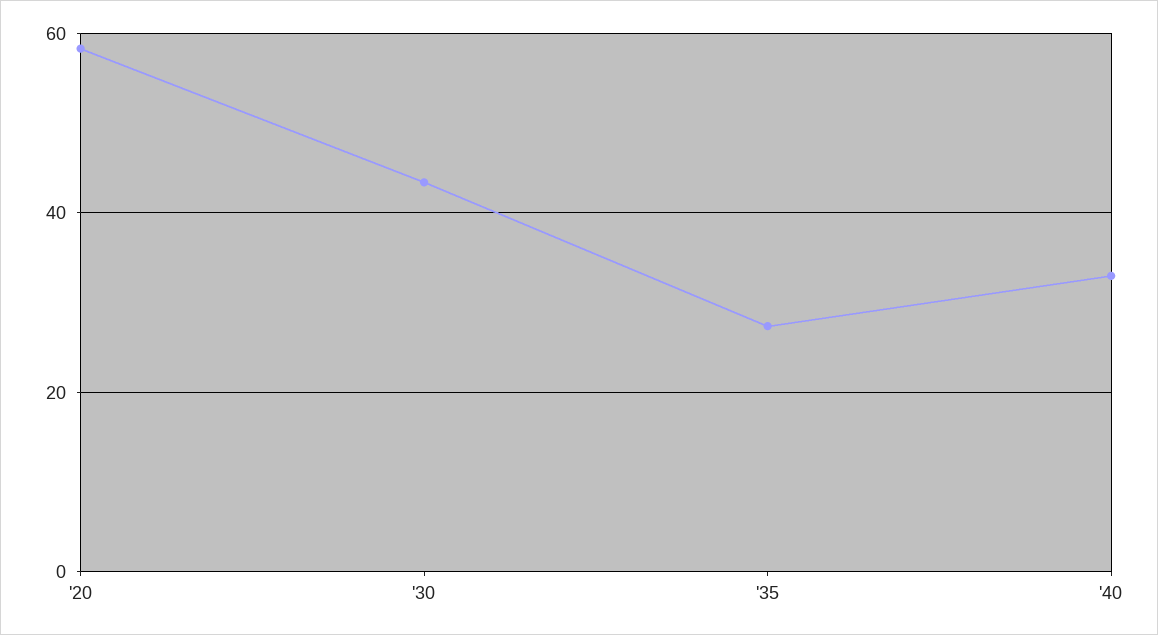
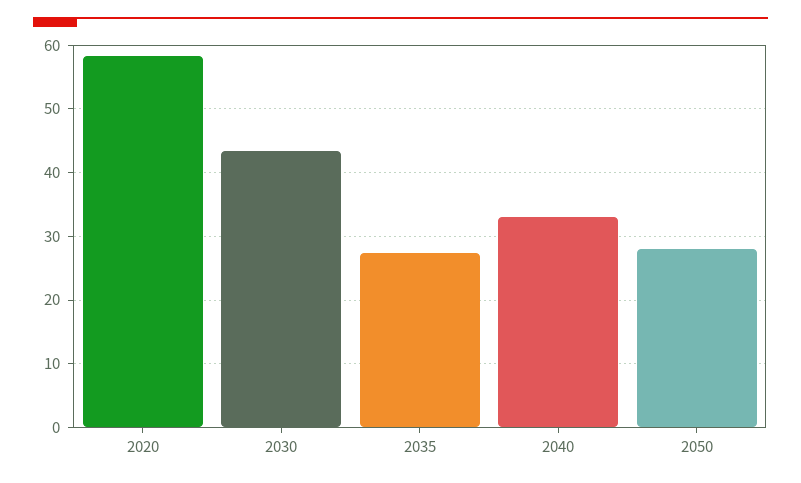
2050: none -> 28

